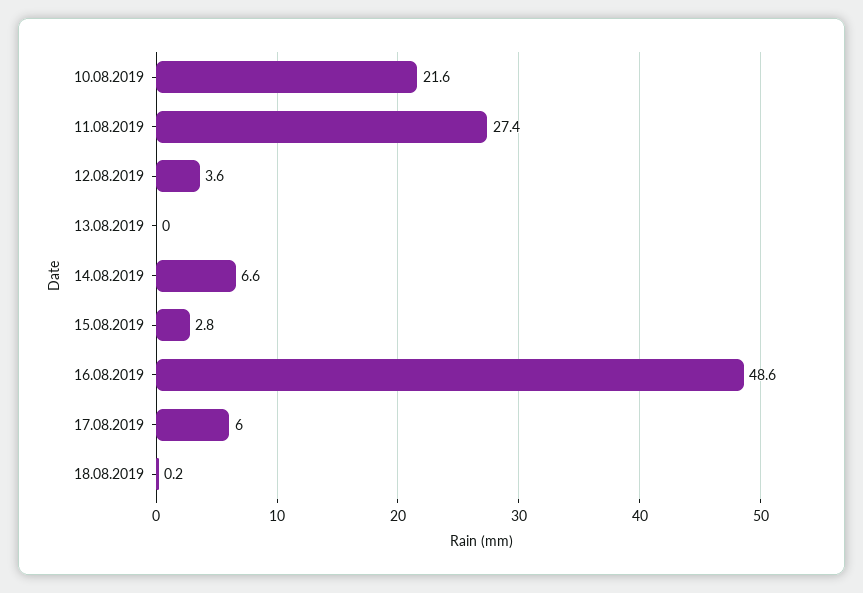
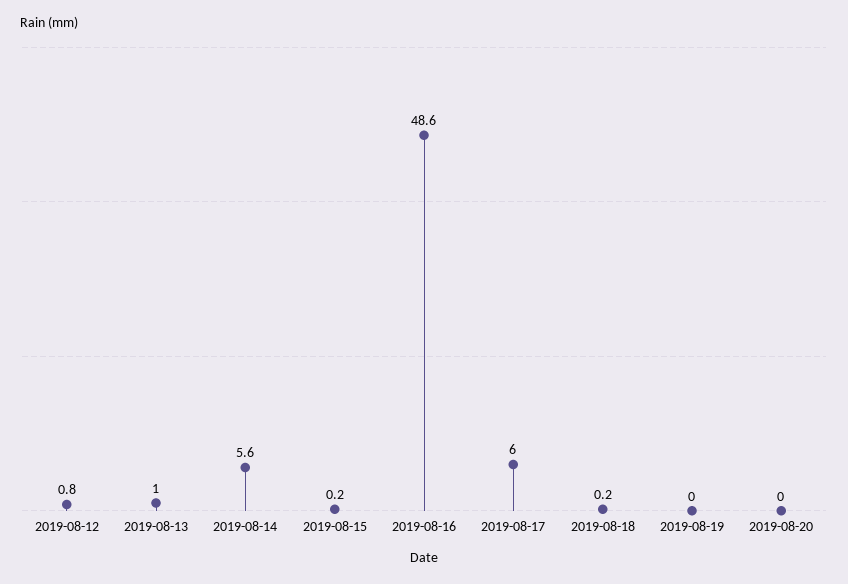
10.08.2019: 21.6 -> none
11.08.2019: 27.4 -> none
12.08.2019: 3.6 -> 0.8
13.08.2019: 0 -> 1
14.08.2019: 6.6 -> 5.6
15.08.2019: 2.8 -> 0.2
2019-08-19: none -> 0
2019-08-20: none -> 0

